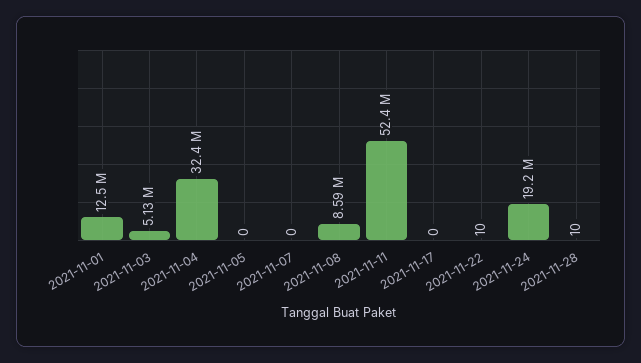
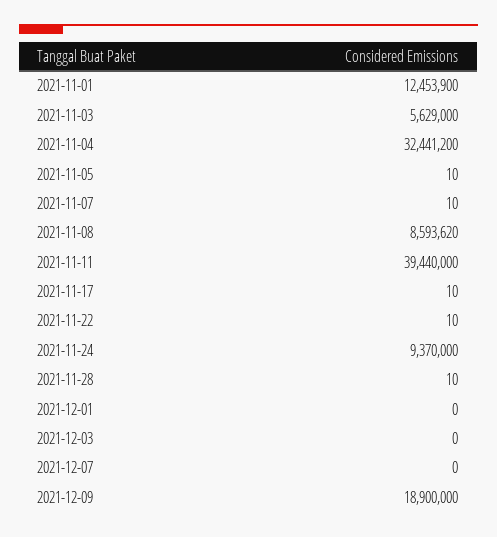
2021-11-03: 5130000 -> 5629000
2021-11-05: 0 -> 10
2021-11-07: 0 -> 10
2021-11-11: 52400000 -> 39440000
2021-11-17: 0 -> 10
2021-11-24: 19200000 -> 9370000
2021-12-01: none -> 0
2021-12-03: none -> 0
2021-12-07: none -> 0
2021-12-09: none -> 18900000

